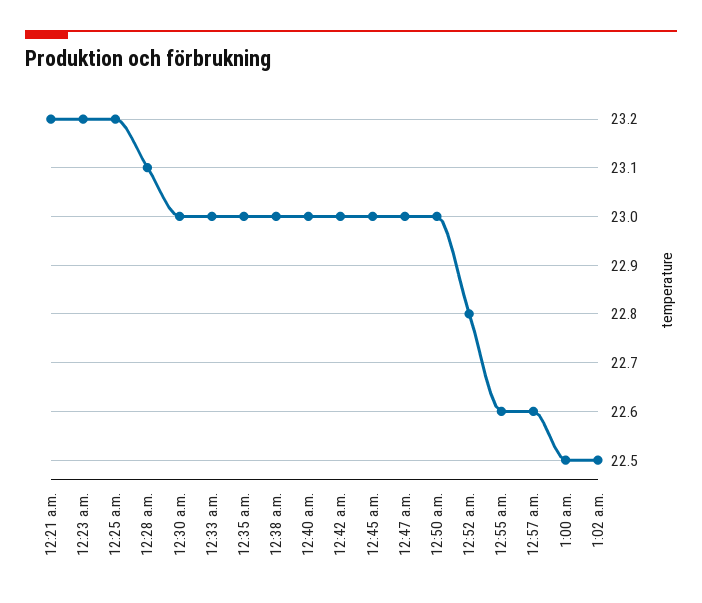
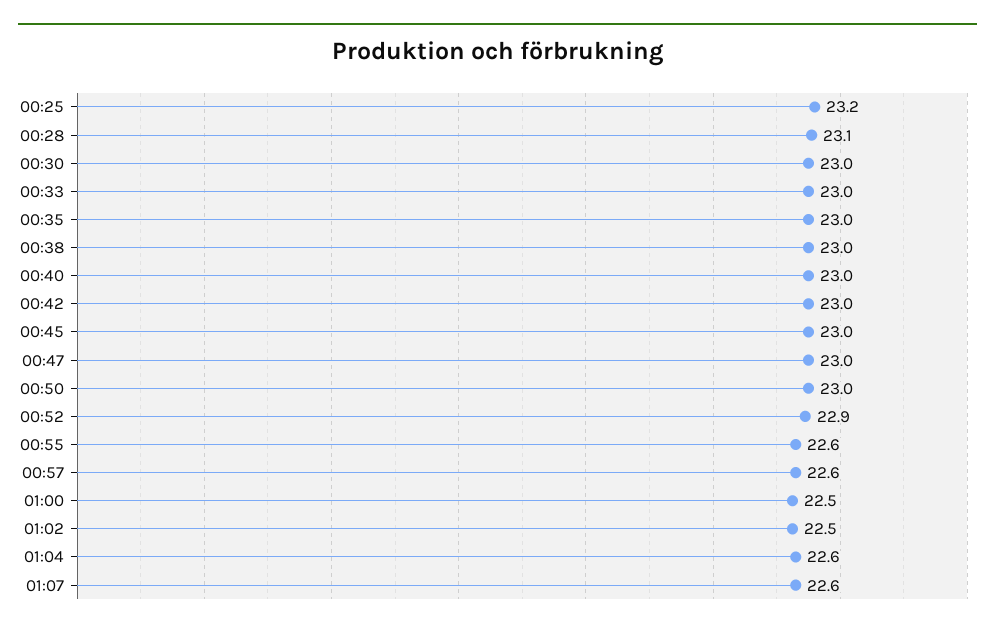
12:21 a.m.: 23.2 -> none
12:23 a.m.: 23.2 -> none
12:52 a.m.: 22.8 -> 22.9
01:04: none -> 22.6
01:07: none -> 22.6

